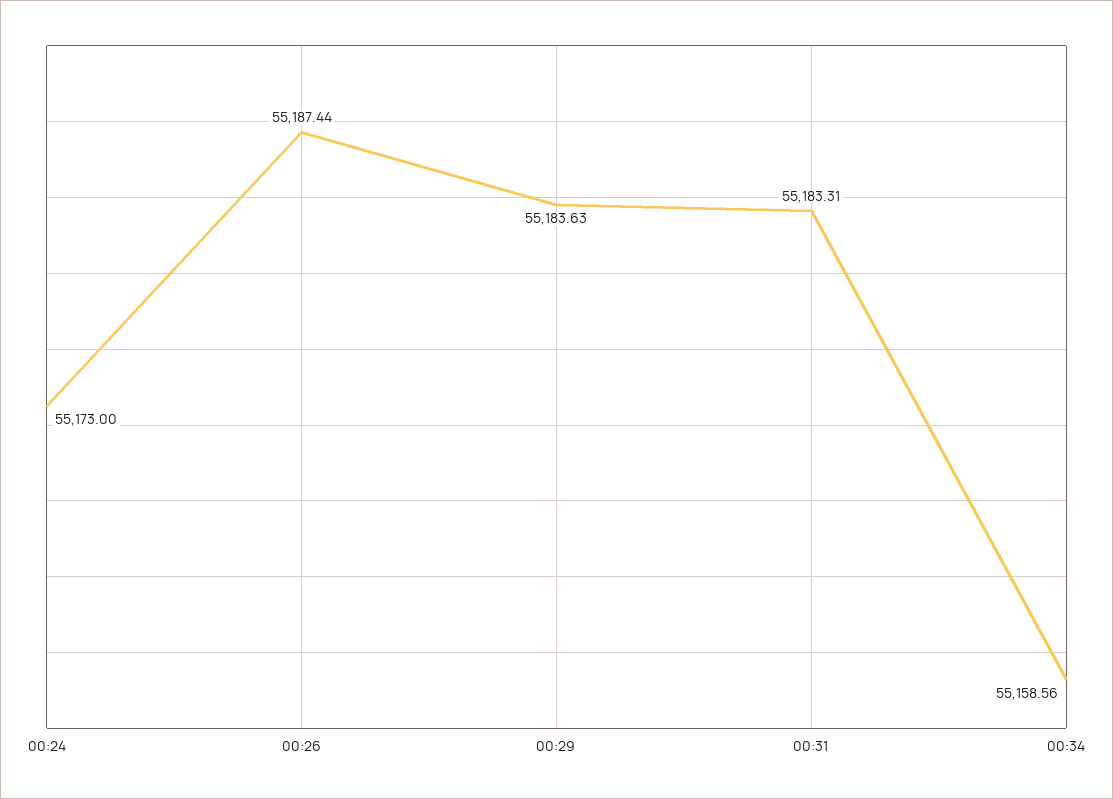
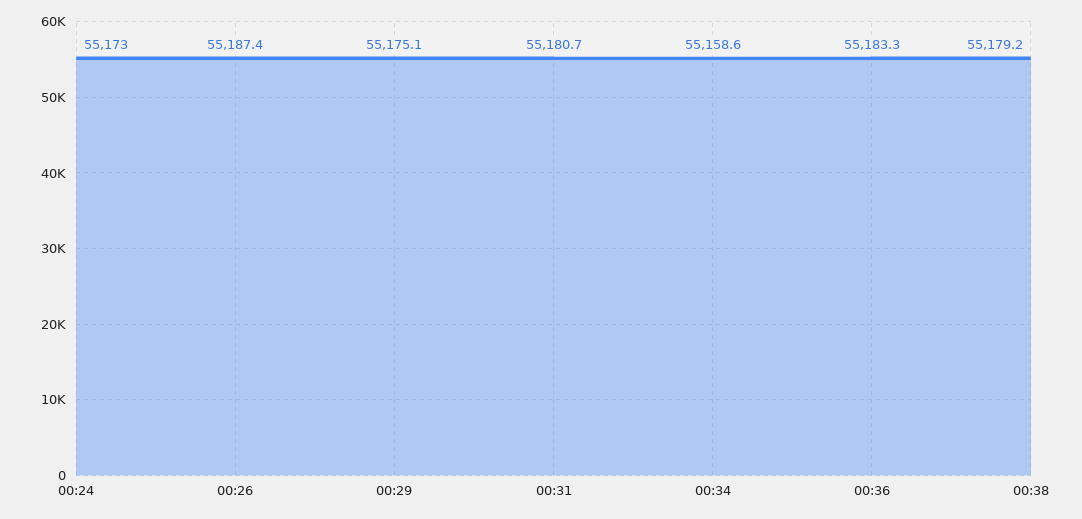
00:29: 55183.63 -> 55175.1
00:31: 55183.31 -> 55180.7
00:36: none -> 55183.3
00:38: none -> 55179.2

